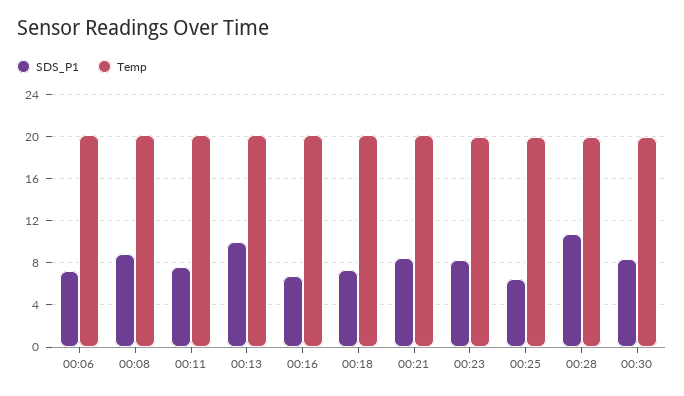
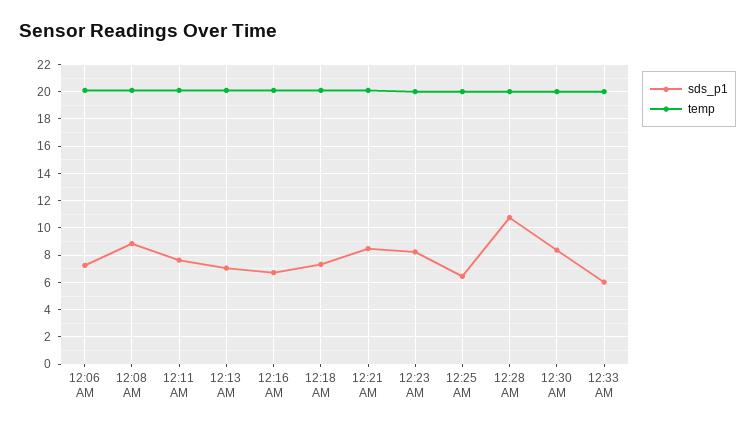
SDS_P1, 00:13: 10 -> 7
SDS_P1, 12:33 AM: none -> 6
Temp, 12:33 AM: none -> 20

